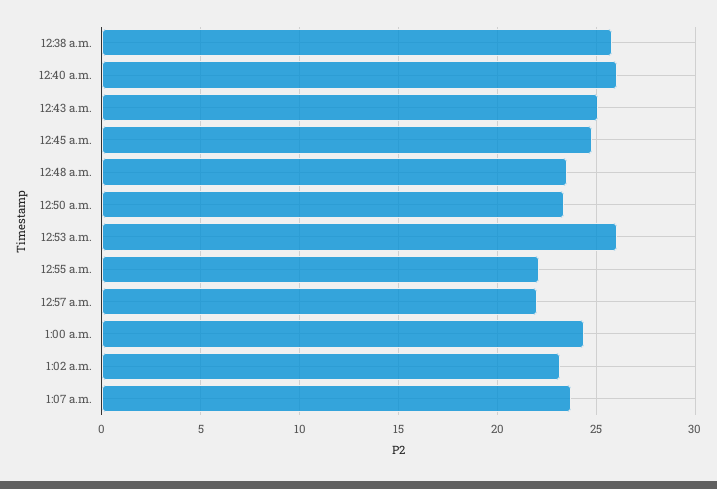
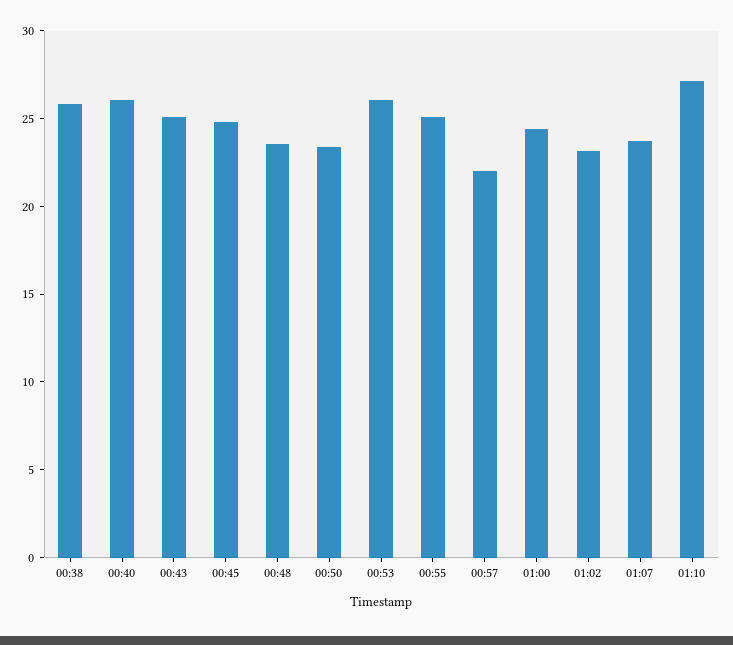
12:55 a.m.: 22 -> 25
01:10: none -> 27

